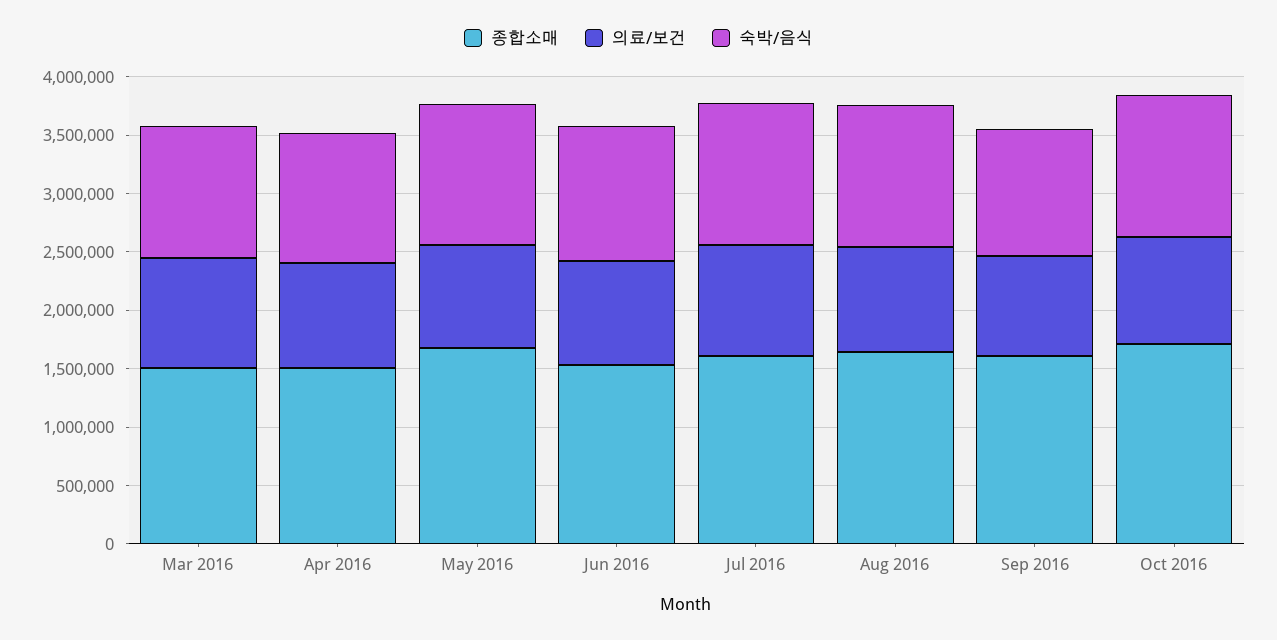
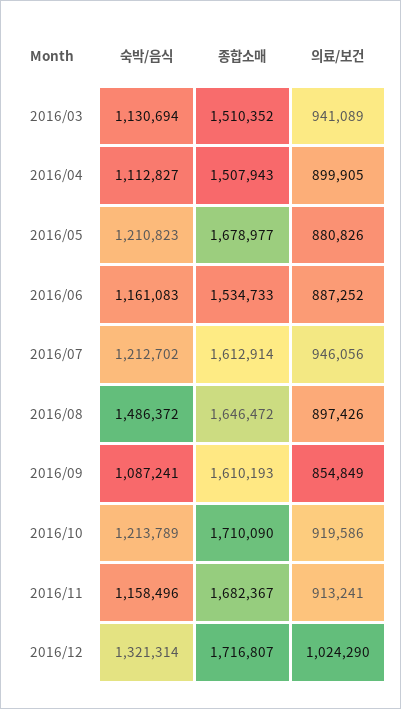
숙박/음식, Aug 2016: 1200000 -> 1486372
숙박/음식, 2016/11: none -> 1158496
종합소매, 2016/11: none -> 1682367
의료/보건, 2016/11: none -> 913241
숙박/음식, 2016/12: none -> 1321314
종합소매, 2016/12: none -> 1716807
의료/보건, 2016/12: none -> 1024290

